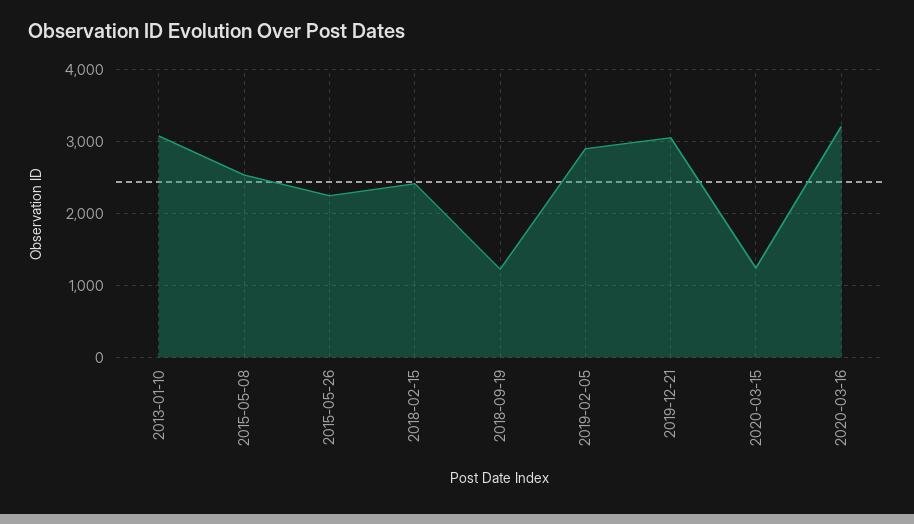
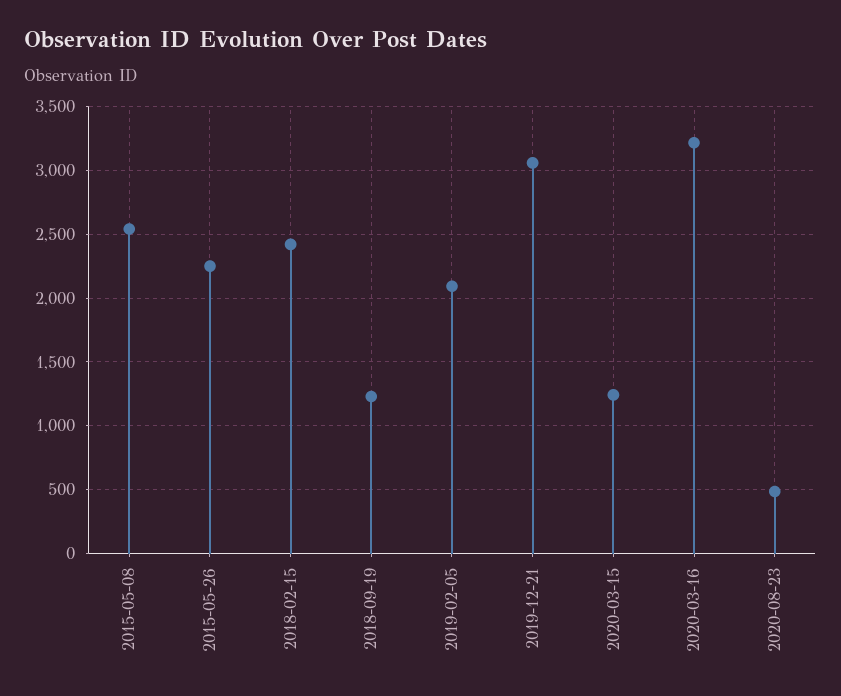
2013-01-10: 3100 -> none
2019-02-05: 2900 -> 2100
2020-08-23: none -> 500

